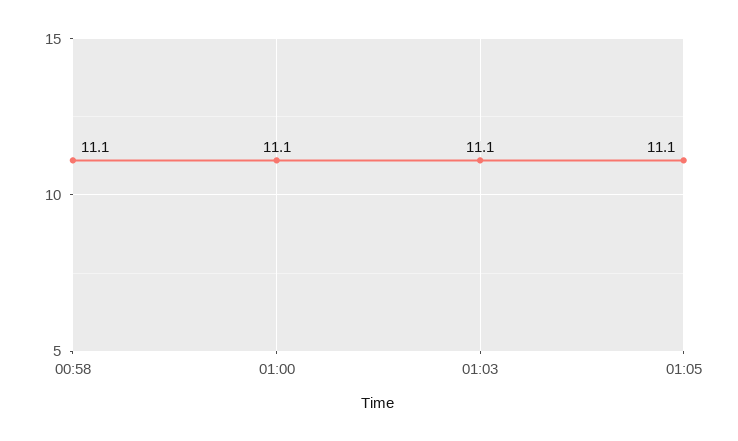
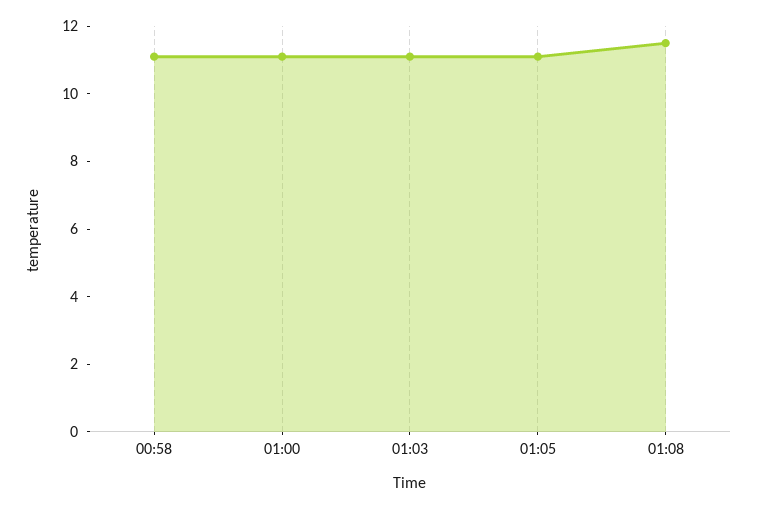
01:08: none -> 11.5

